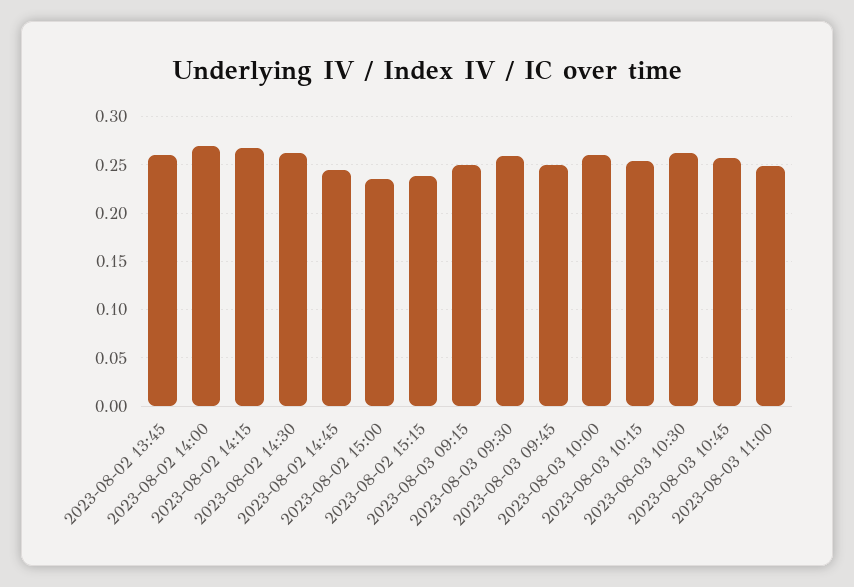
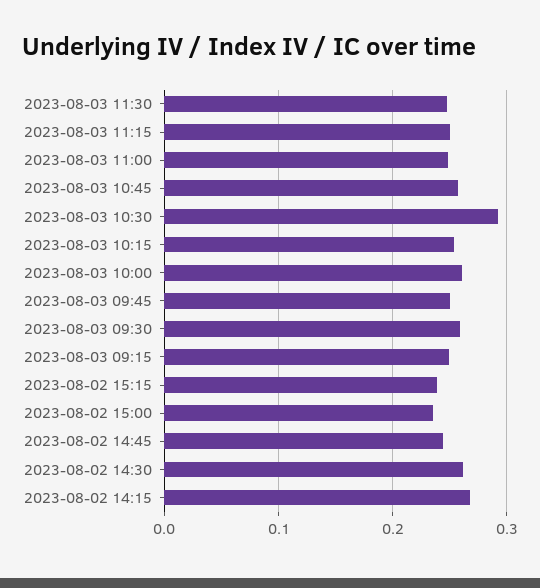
2023-08-02 13:45: 0.26 -> none
2023-08-02 14:00: 0.27 -> none
2023-08-03 10:30: 0.26 -> 0.29
2023-08-03 11:30: none -> 0.25
2023-08-03 11:15: none -> 0.25

